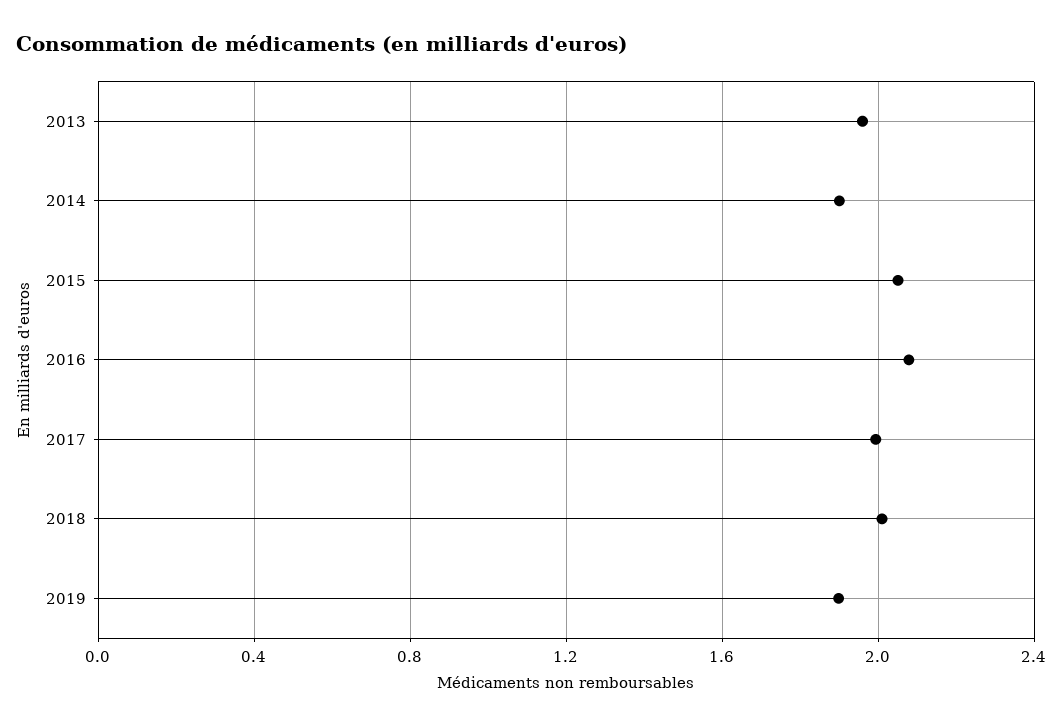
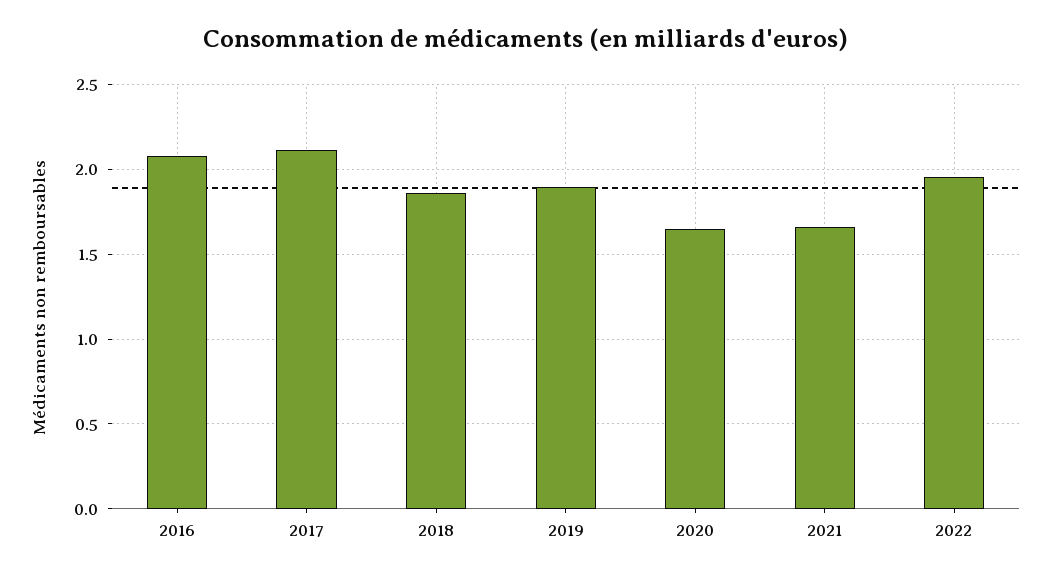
2013: 1.95 -> none
2014: 1.9 -> none
2015: 2.05 -> none
2017: 2 -> 2.1
2018: 2 -> 1.85
2020: none -> 1.65
2021: none -> 1.65
2022: none -> 1.95

